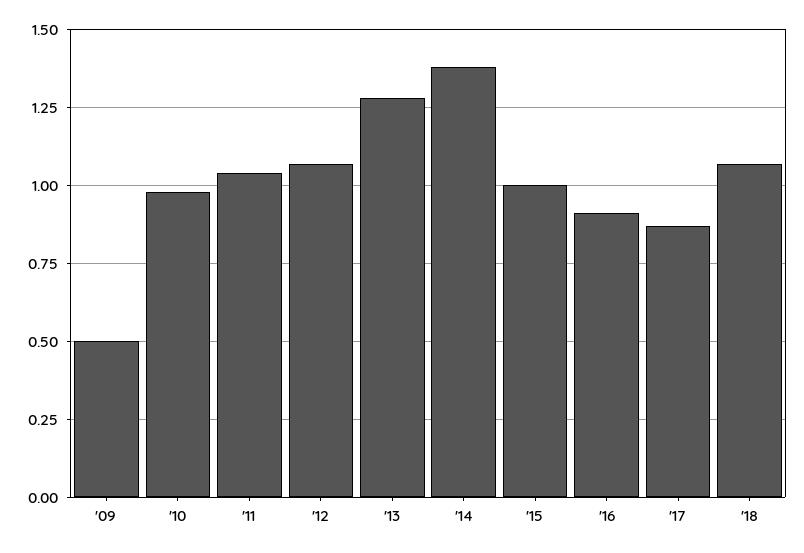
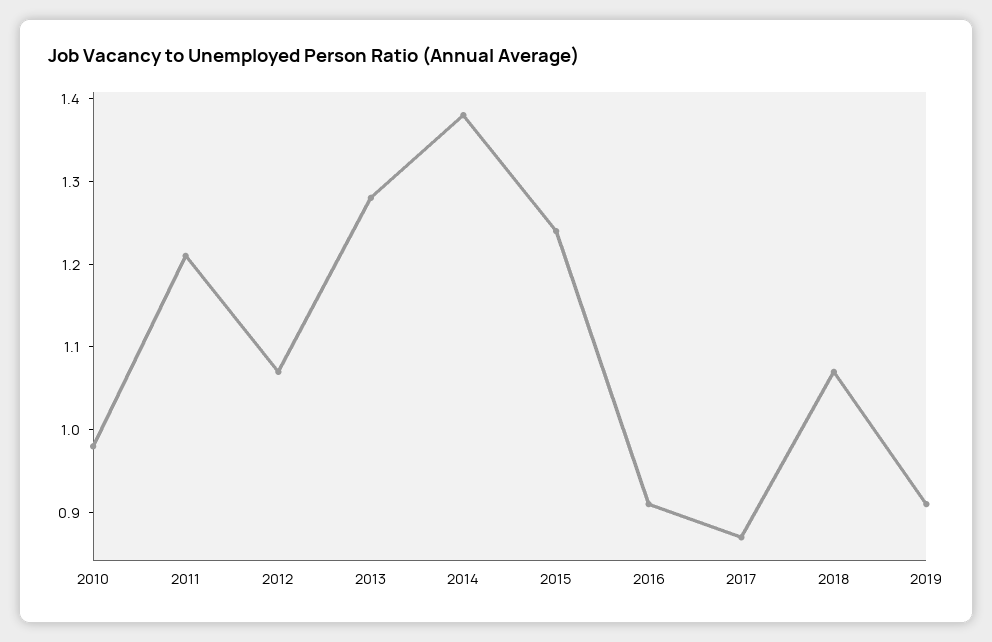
'09: 0.5 -> none
'11: 1.05 -> 1.21
'15: 1 -> 1.24
2019: none -> 0.91

